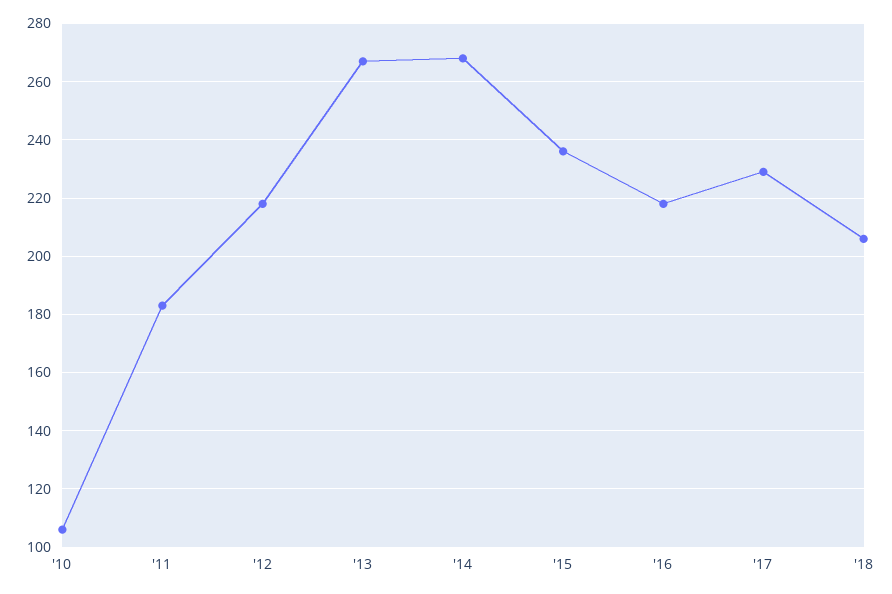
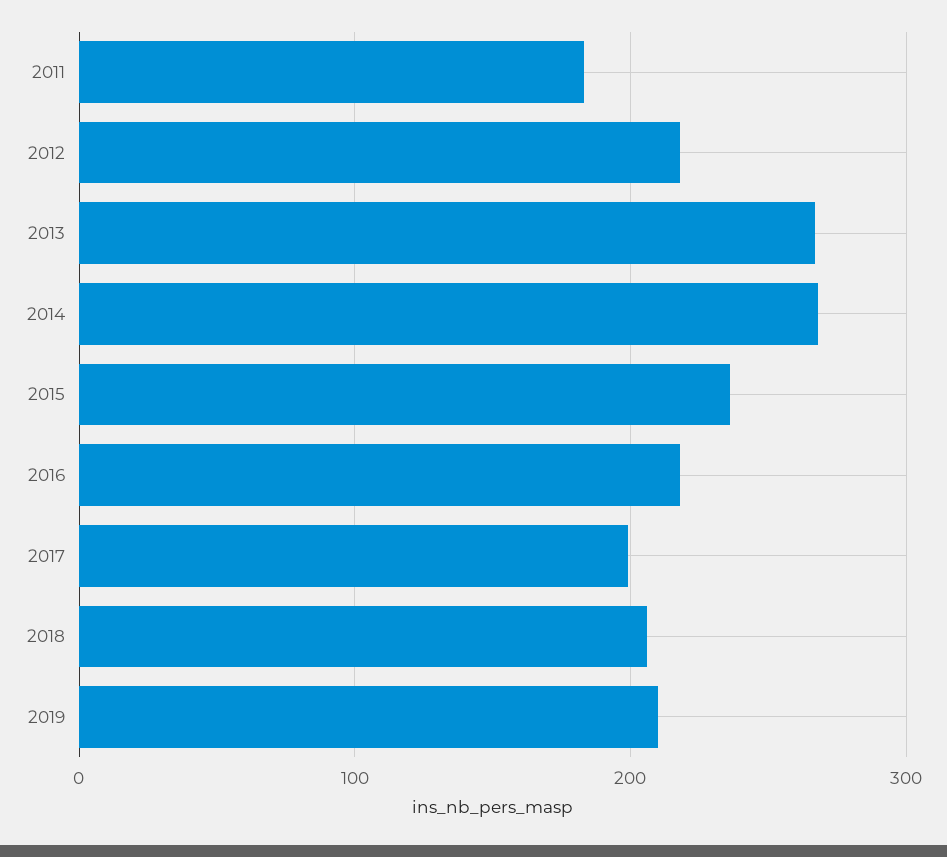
'10: 105 -> none
'17: 230 -> 200
2019: none -> 210

